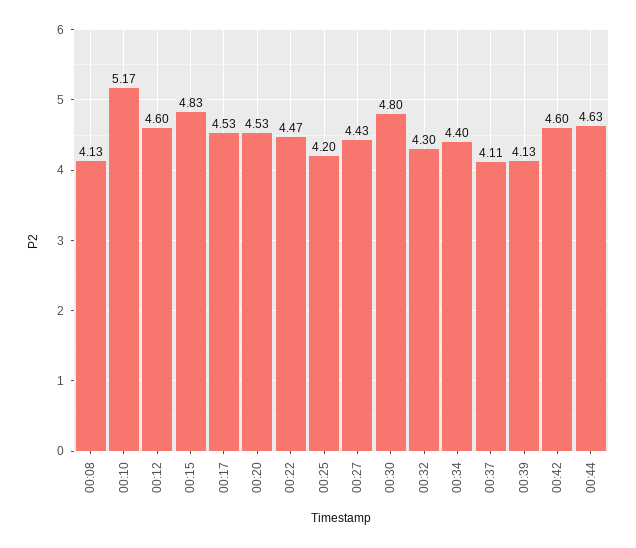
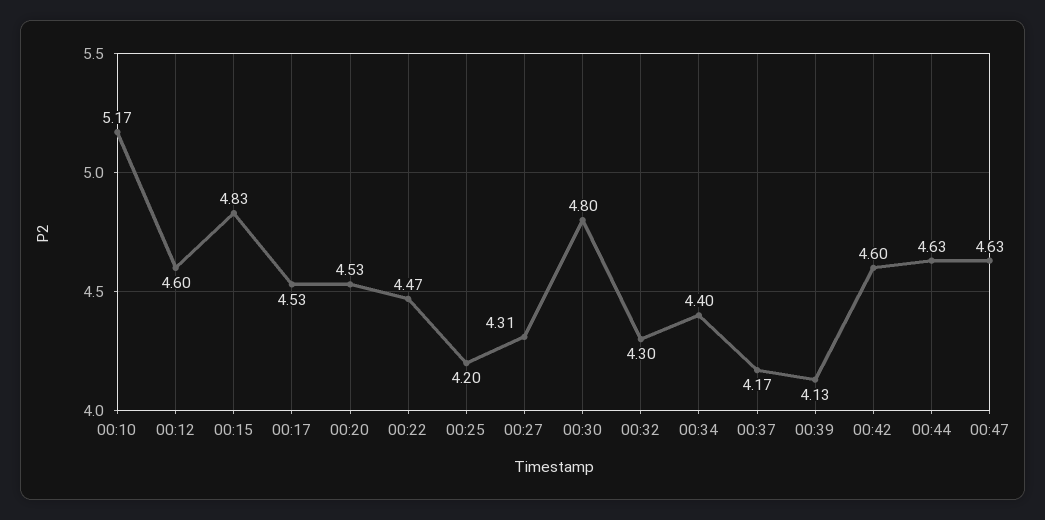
00:08: 4.13 -> none
00:27: 4.43 -> 4.31
00:37: 4.11 -> 4.17
00:47: none -> 4.63

